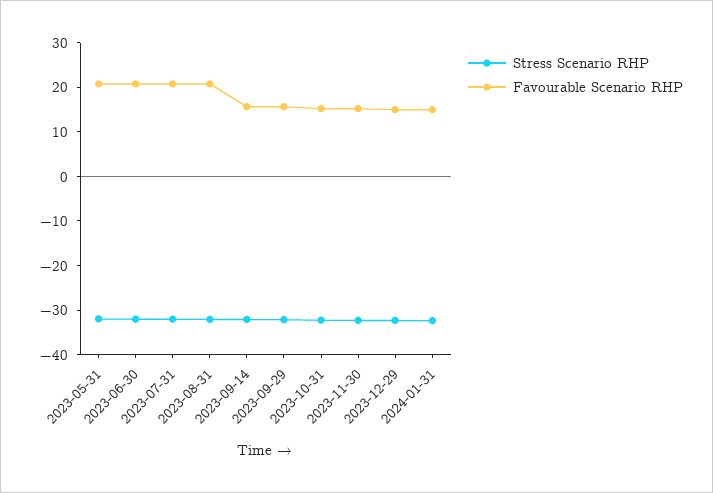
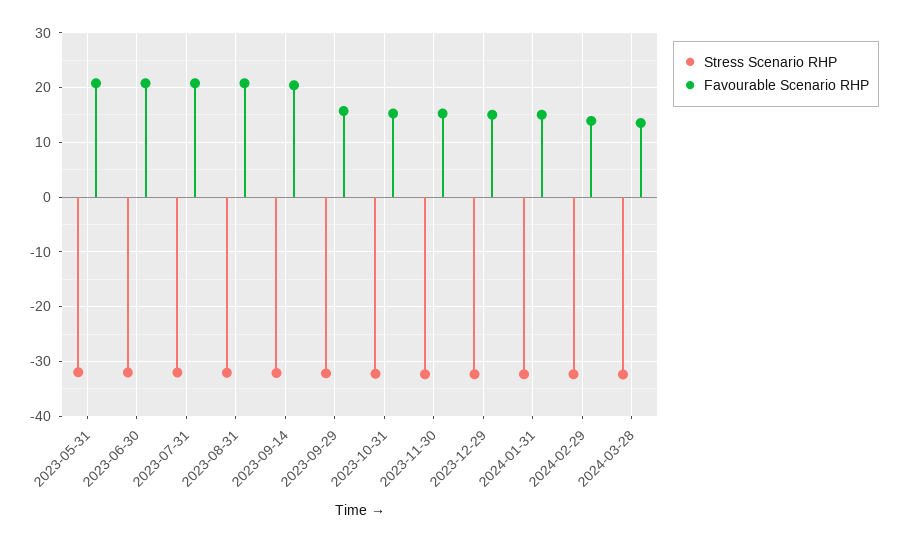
Favourable Scenario RHP, 2023-09-14: 16 -> 20
Stress Scenario RHP, 2024-02-29: none -> -32
Favourable Scenario RHP, 2024-02-29: none -> 14
Stress Scenario RHP, 2024-03-28: none -> -32
Favourable Scenario RHP, 2024-03-28: none -> 14

